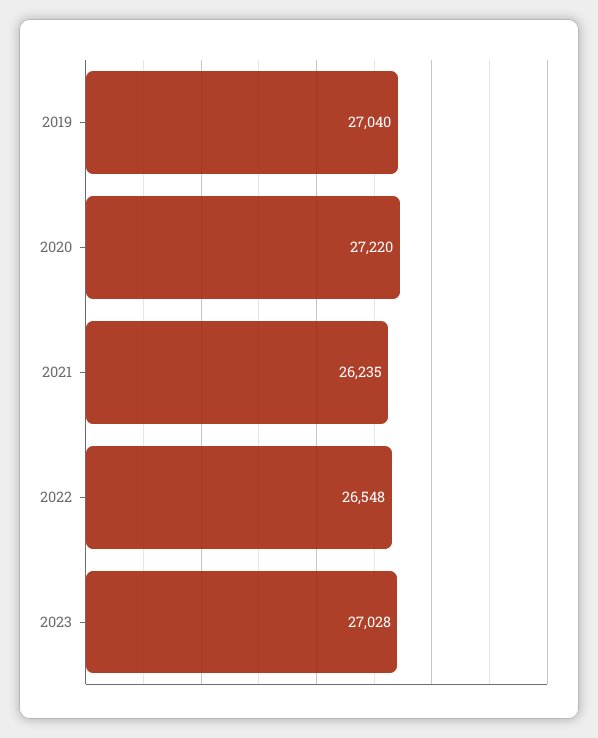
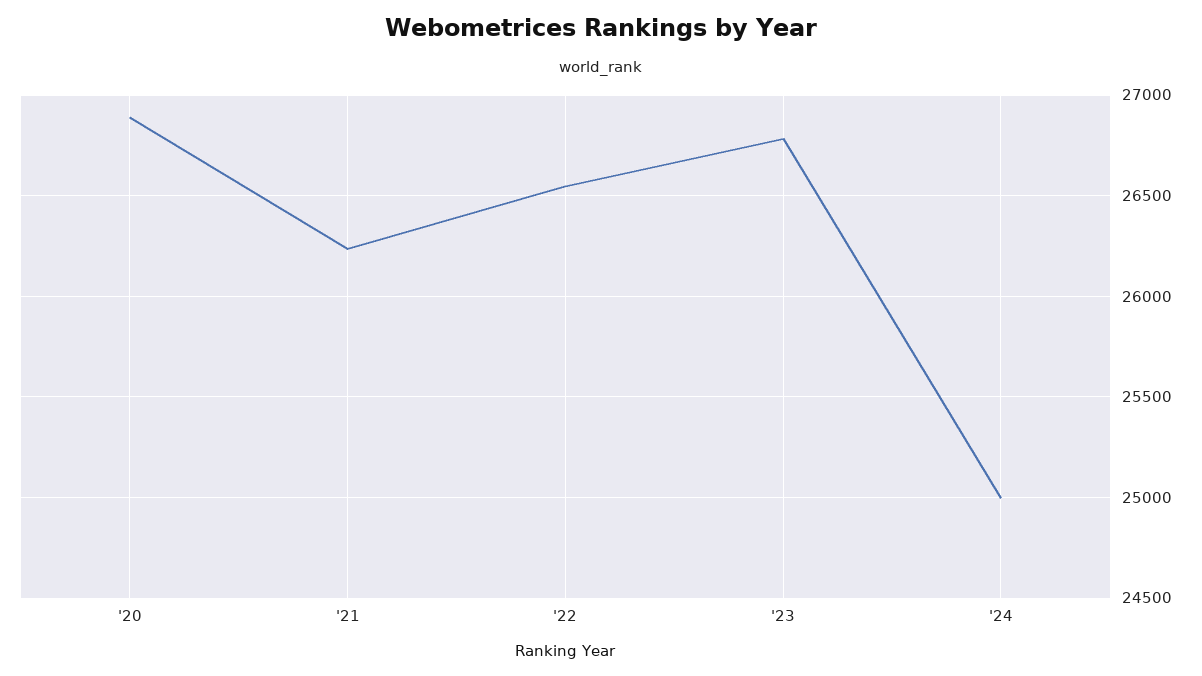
2019: 27040 -> none
2020: 27220 -> 26900
2023: 27028 -> 26800
'24: none -> 25000

